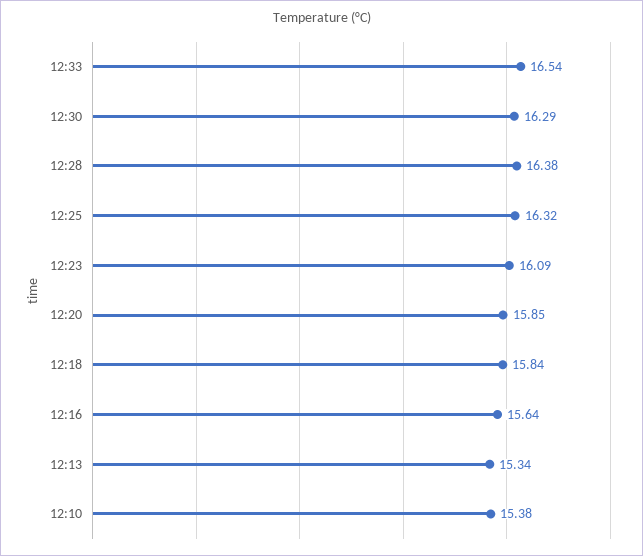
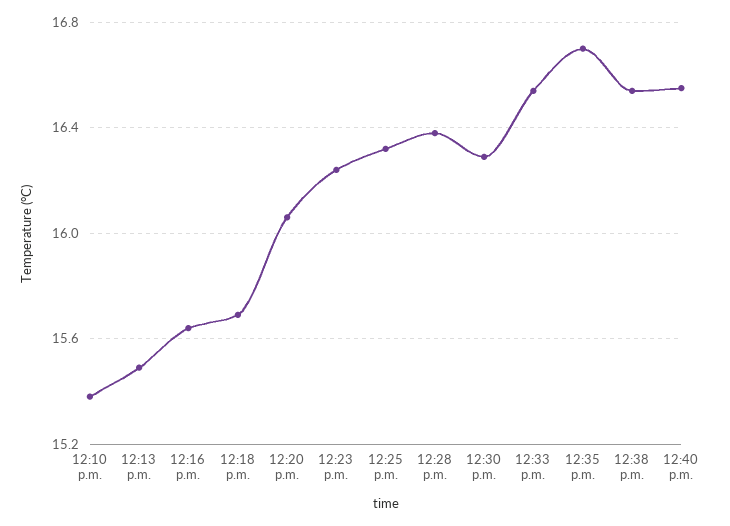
12:23: 16.09 -> 16.25
12:20: 15.85 -> 16.05
12:18: 15.84 -> 15.7
12:13: 15.34 -> 15.5
12:35 p.m.: none -> 16.7
12:38 p.m.: none -> 16.55
12:40 p.m.: none -> 16.55

